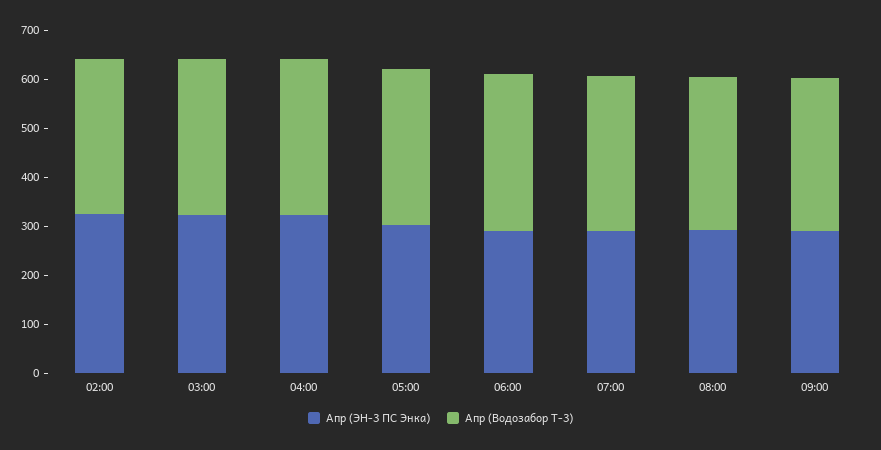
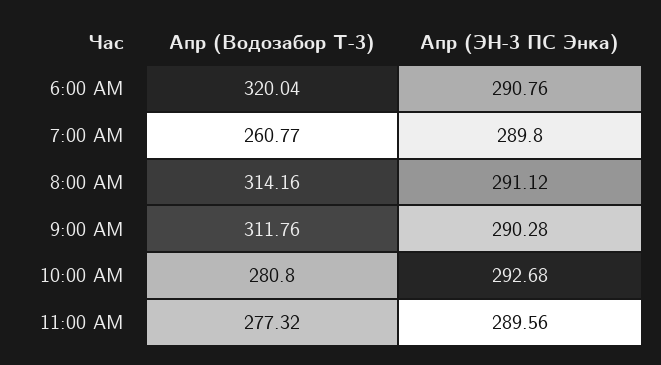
Апр (ЭН-3 ПС Энка), 02:00: 320 -> none
Апр (Водозабор Т-3), 02:00: 320 -> none
Апр (ЭН-3 ПС Энка), 03:00: 320 -> none
Апр (Водозабор Т-3), 03:00: 320 -> none
Апр (ЭН-3 ПС Энка), 04:00: 320 -> none
Апр (Водозабор Т-3), 04:00: 320 -> none
Апр (ЭН-3 ПС Энка), 05:00: 300 -> none
Апр (Водозабор Т-3), 05:00: 320 -> none
Апр (Водозабор Т-3), 07:00: 320 -> 260.77
Апр (Водозабор Т-3), 10:00 AM: none -> 280.8
Апр (ЭН-3 ПС Энка), 10:00 AM: none -> 292.68
Апр (Водозабор Т-3), 11:00 AM: none -> 277.32
Апр (ЭН-3 ПС Энка), 11:00 AM: none -> 289.56

